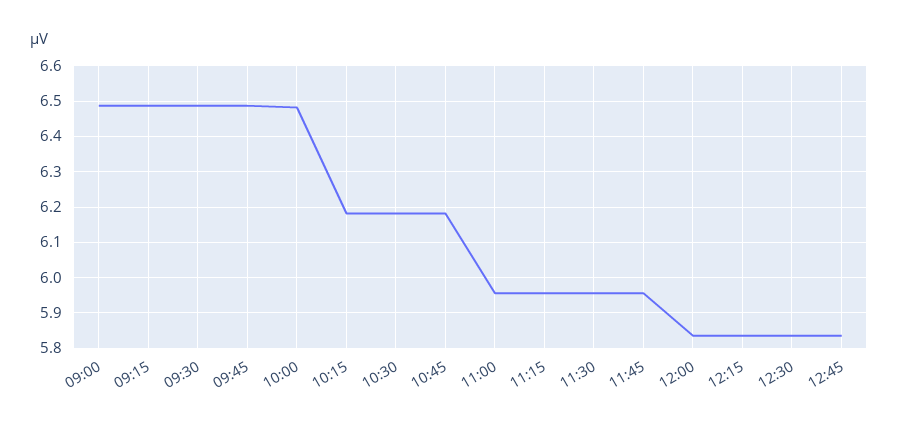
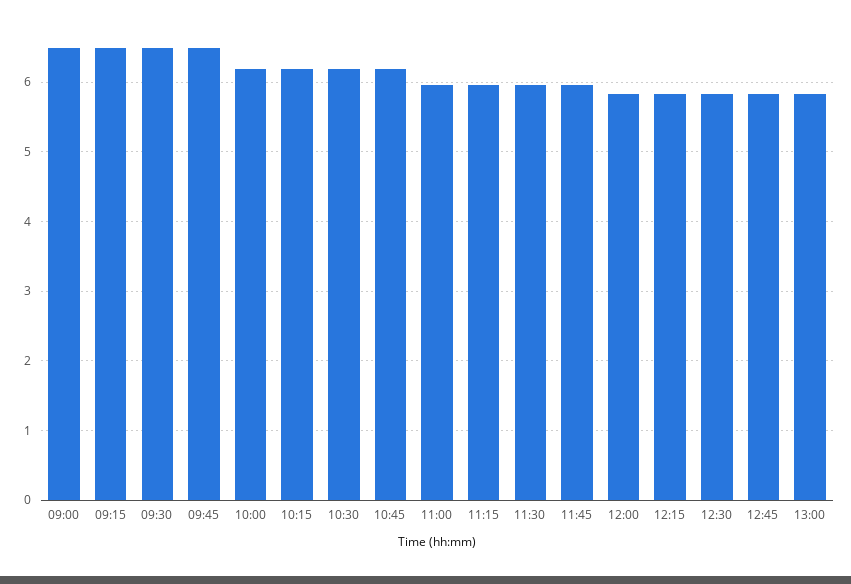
10:00: 6.48 -> 6.2
13:00: none -> 5.8

